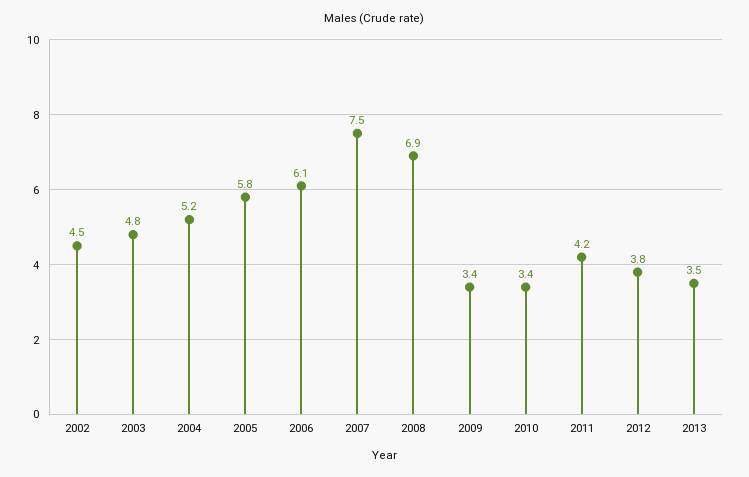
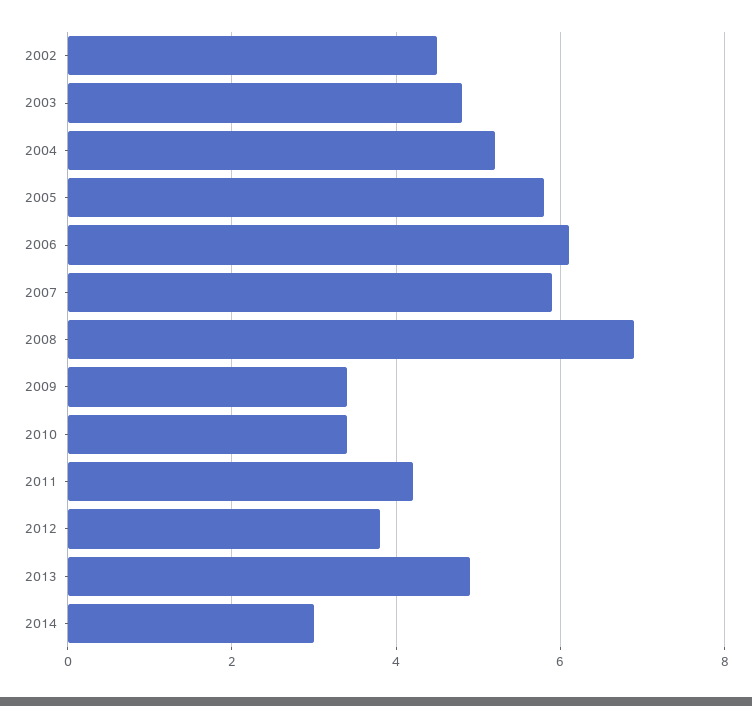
2007: 7.5 -> 6
2013: 3.5 -> 5
2014: none -> 3

